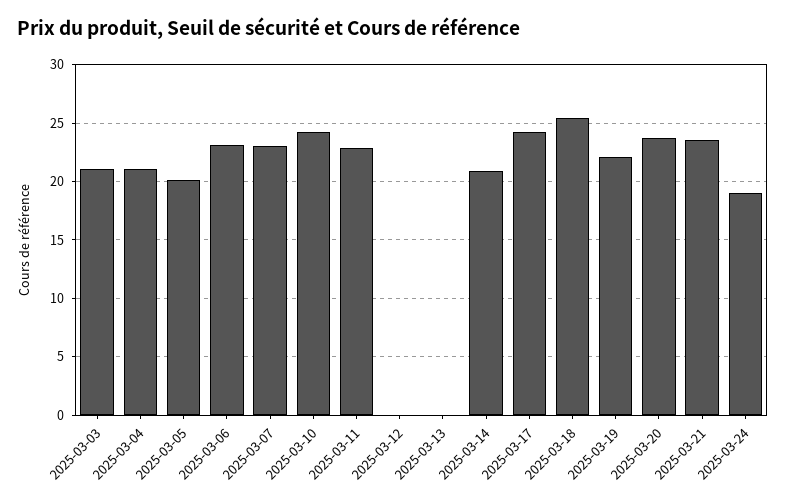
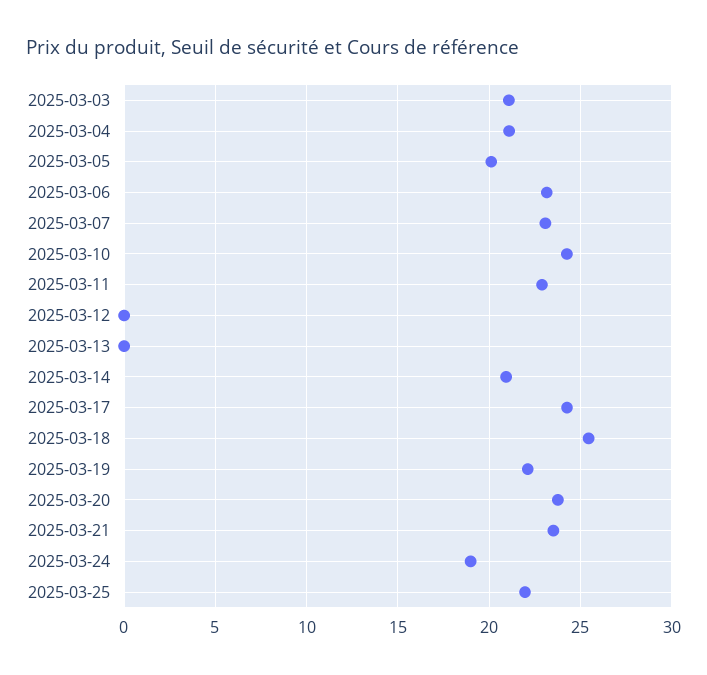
2025-03-25: none -> 22

